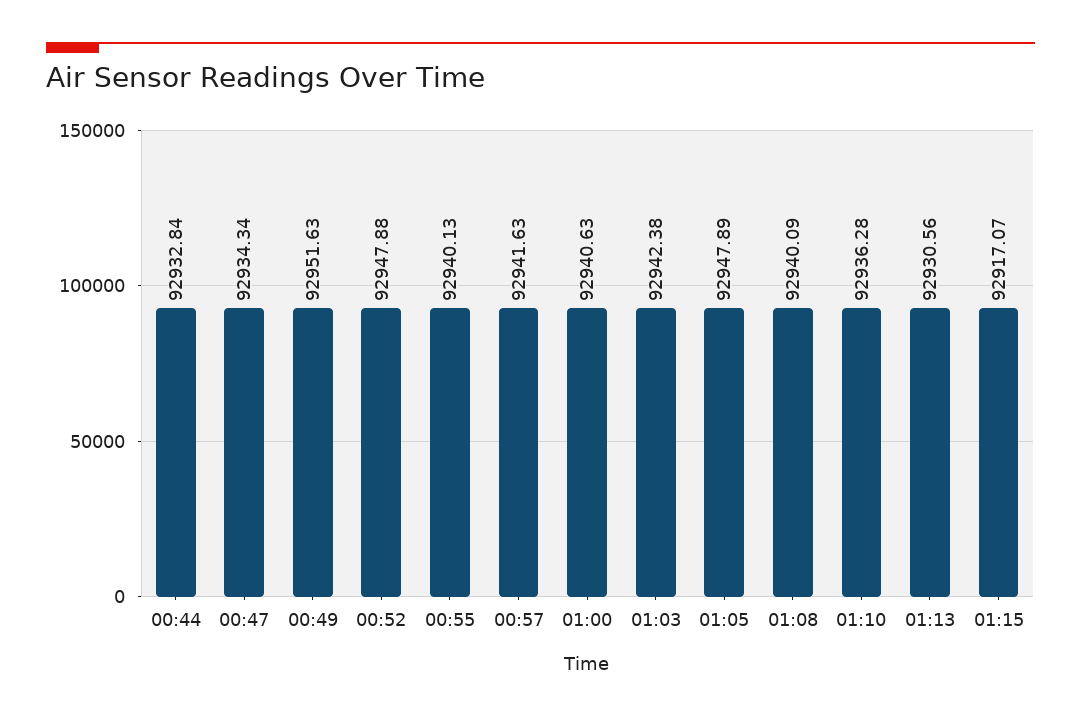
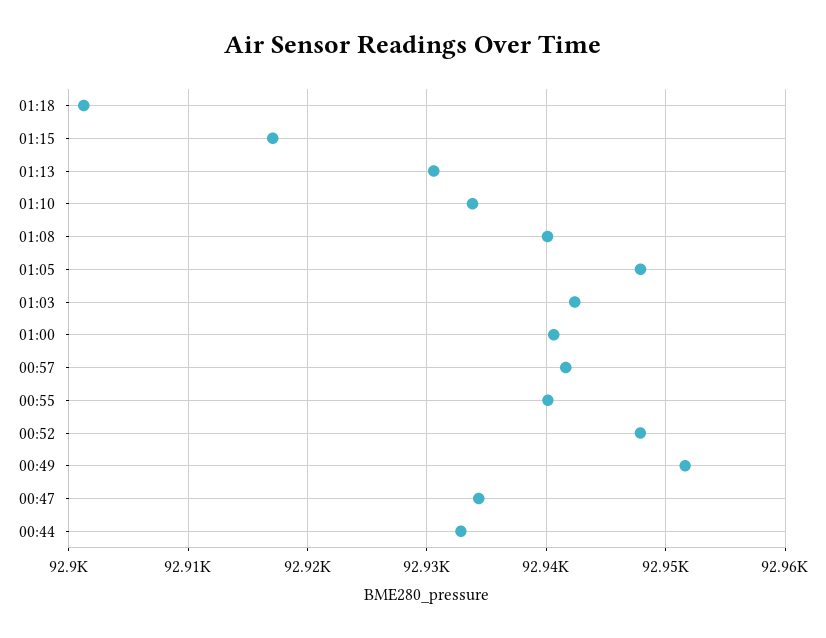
01:10: 92936.28 -> 92934
01:18: none -> 92901

